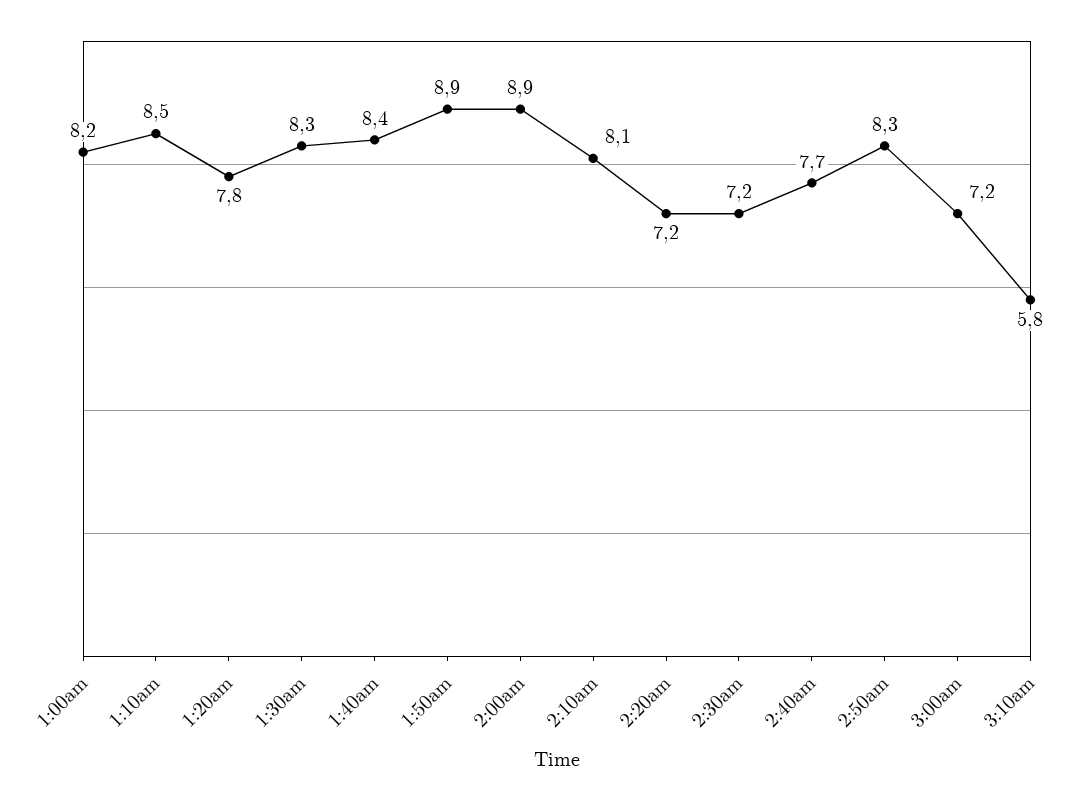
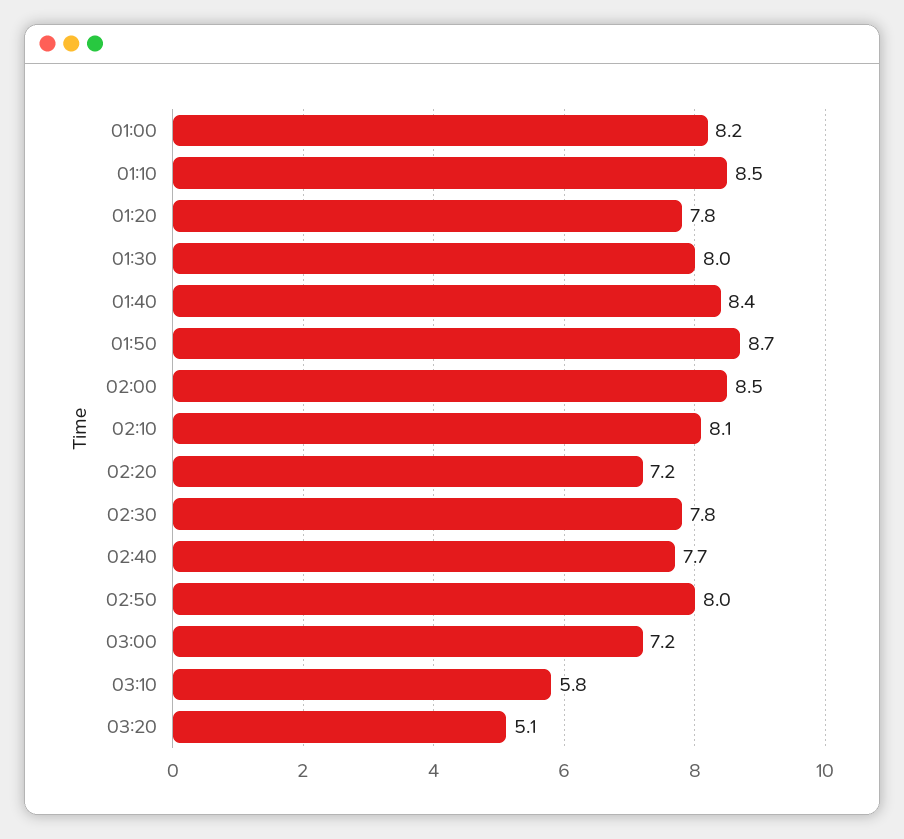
1:30am: 8.3 -> 8
1:50am: 8.9 -> 8.7
2:00am: 8.9 -> 8.5
2:30am: 7.2 -> 7.8
2:50am: 8.3 -> 8
03:20: none -> 5.1

